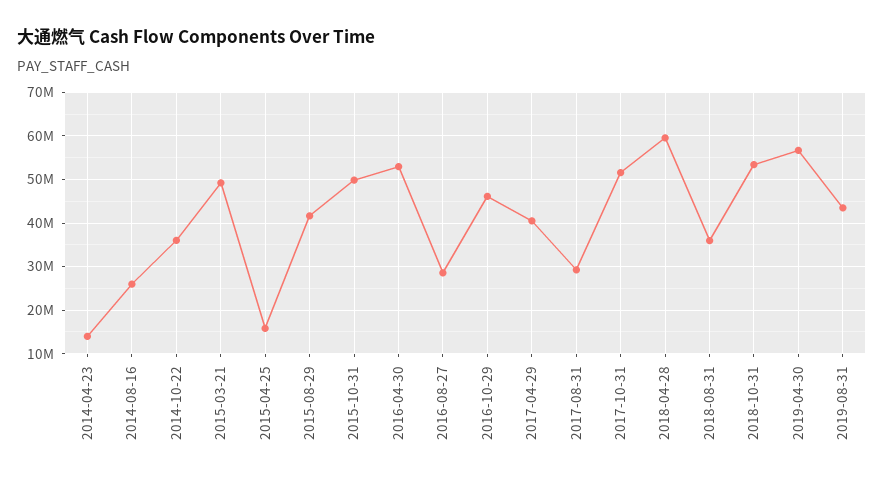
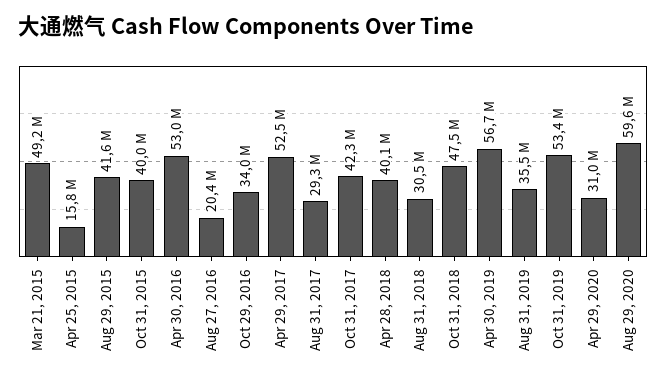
2014-04-23: 14000000 -> none
2014-08-16: 26000000 -> none
2014-10-22: 36000000 -> none
2015-10-31: 50000000 -> 40000000
2016-08-27: 28000000 -> 20400000
2016-10-29: 46000000 -> 34000000
2017-04-29: 40000000 -> 52500000
2017-10-31: 52000000 -> 42300000
2018-04-28: 60000000 -> 40100000
2018-08-31: 36000000 -> 30500000
2018-10-31: 54000000 -> 47500000
2019-08-31: 44000000 -> 35500000
Oct 31, 2019: none -> 53400000
Apr 29, 2020: none -> 31000000
Aug 29, 2020: none -> 59600000

